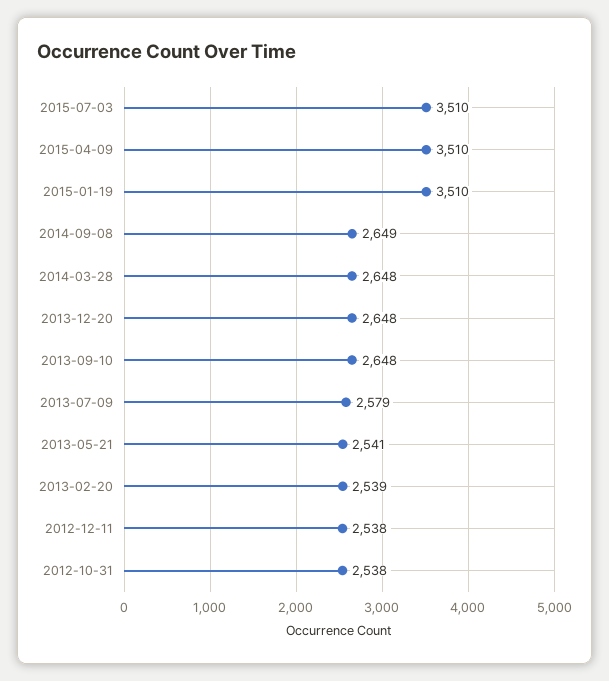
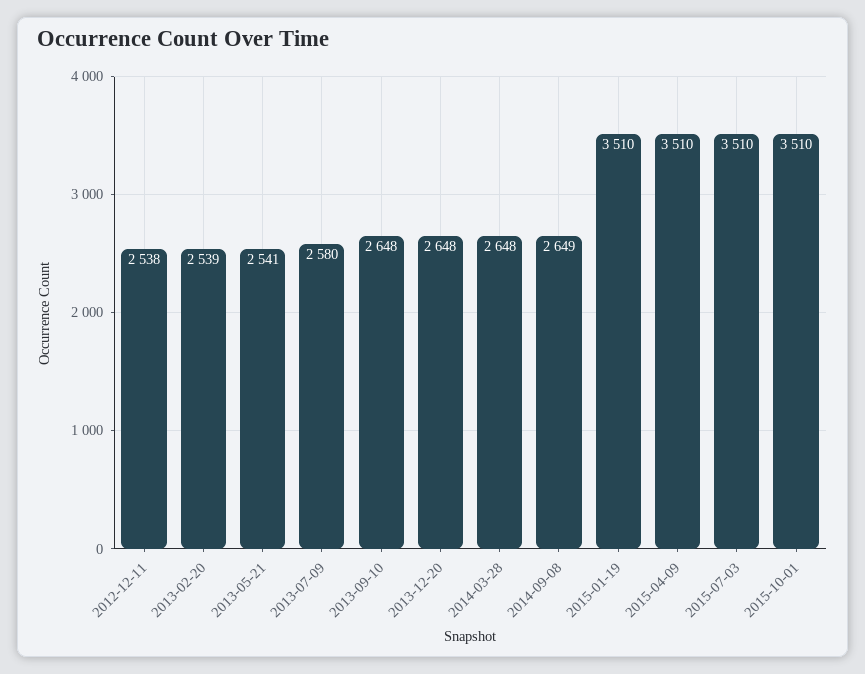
2013-07-09: 2579 -> 2580
2012-10-31: 2538 -> none
2015-10-01: none -> 3510

